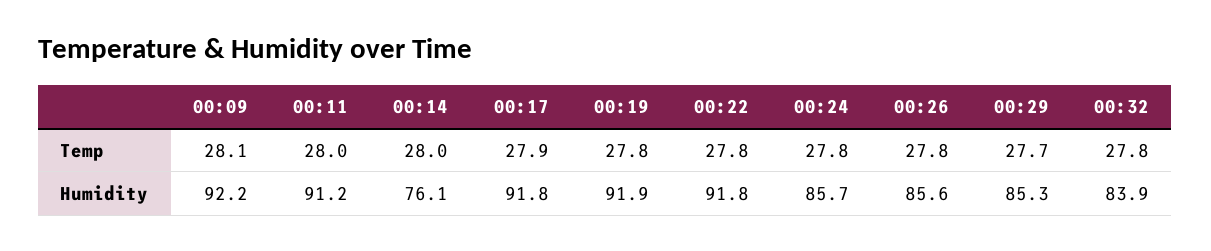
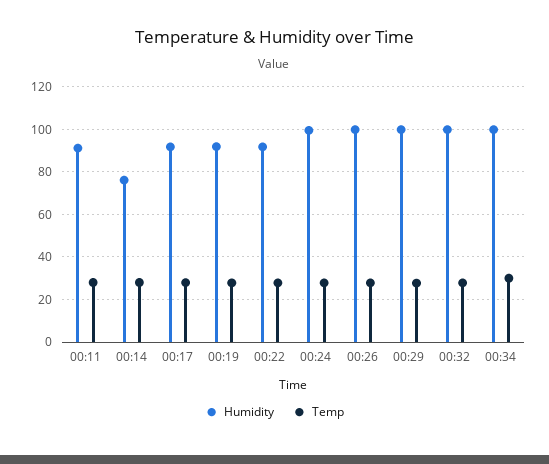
Temp, 00:09: 28.1 -> none
Humidity, 00:09: 92.2 -> none
Humidity, 00:24: 85.7 -> 100
Humidity, 00:26: 85.6 -> 100
Humidity, 00:29: 85.3 -> 100
Humidity, 00:32: 83.9 -> 100
Humidity, 00:34: none -> 100
Temp, 00:34: none -> 30

